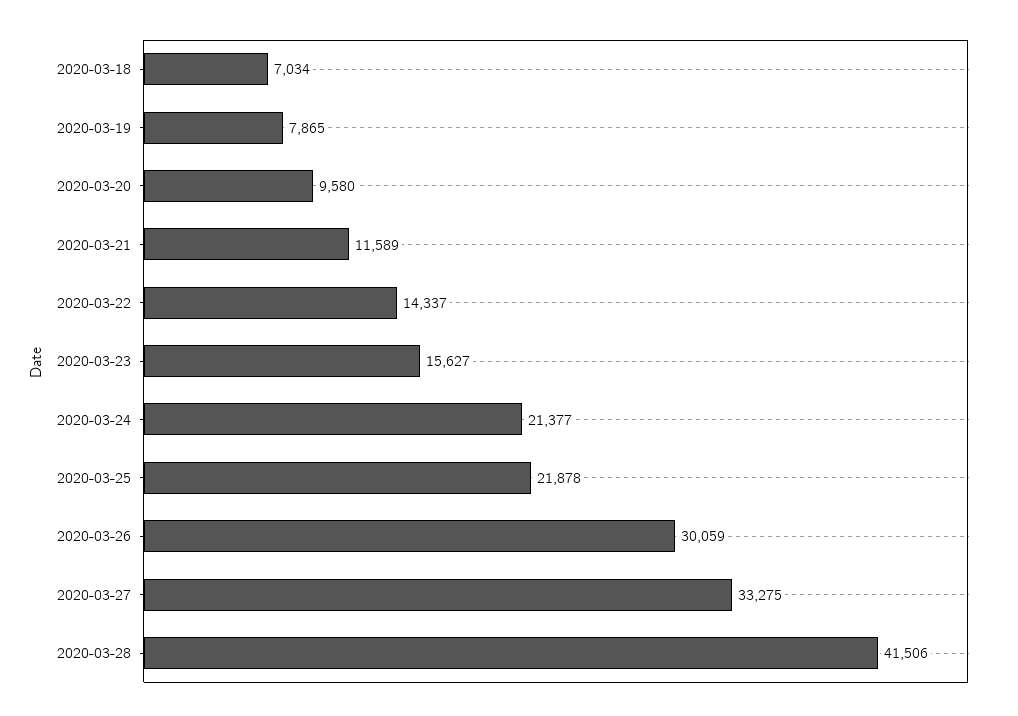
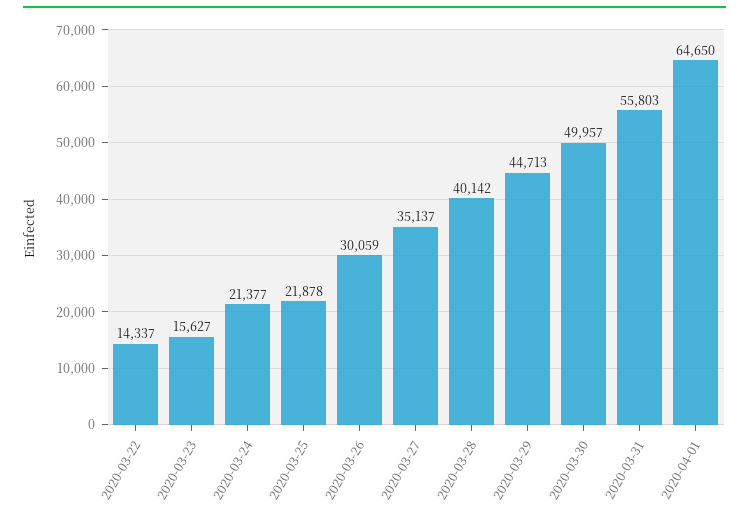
2020-03-18: 7034 -> none
2020-03-19: 7865 -> none
2020-03-20: 9580 -> none
2020-03-21: 11589 -> none
2020-03-27: 33275 -> 35137
2020-03-28: 41506 -> 40142
2020-03-29: none -> 44713
2020-03-30: none -> 49957
2020-03-31: none -> 55803
2020-04-01: none -> 64650

